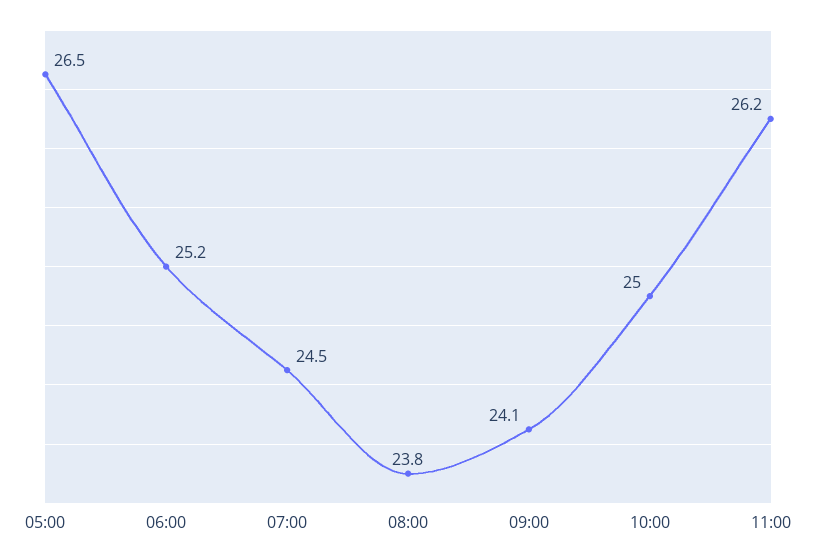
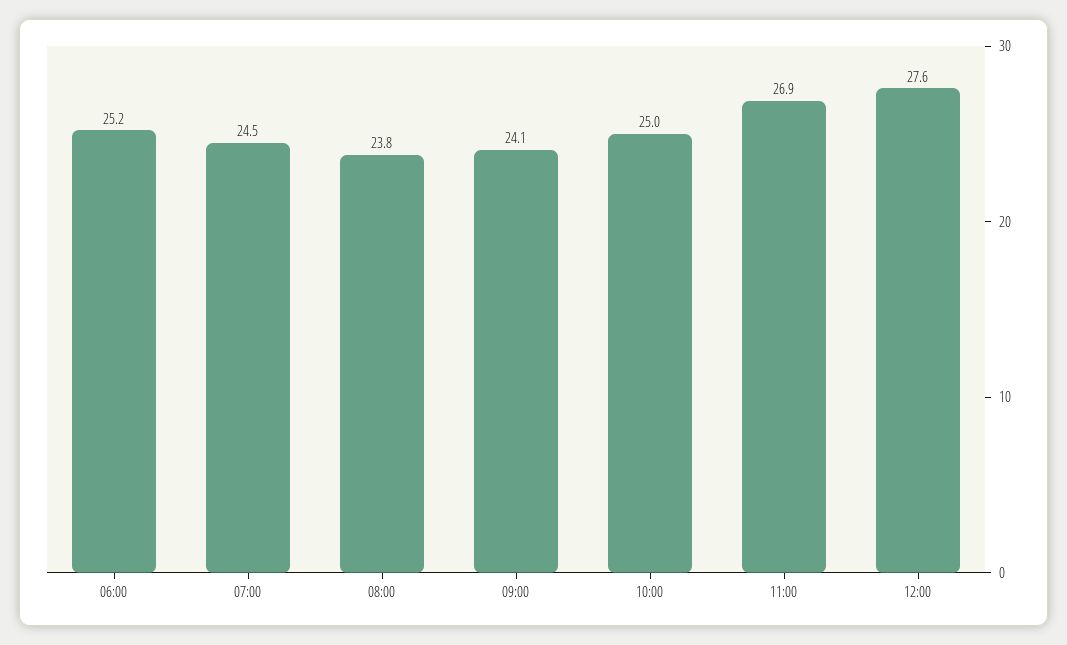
05:00: 26.5 -> none
11:00: 26.2 -> 26.9
12:00: none -> 27.6

